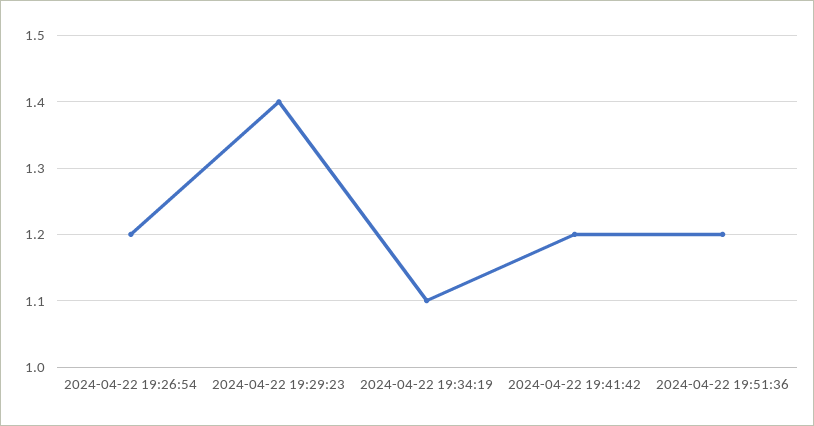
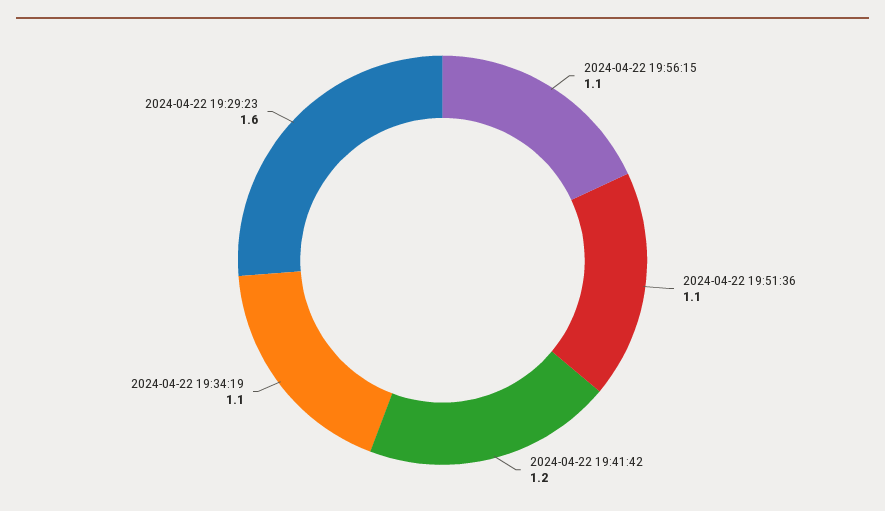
2024-04-22 19:26:54: 1.2 -> none
2024-04-22 19:29:23: 1.4 -> 1.6
2024-04-22 19:51:36: 1.2 -> 1.1
2024-04-22 19:56:15: none -> 1.1

